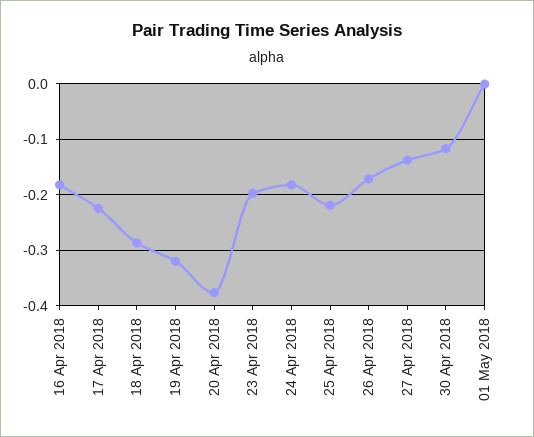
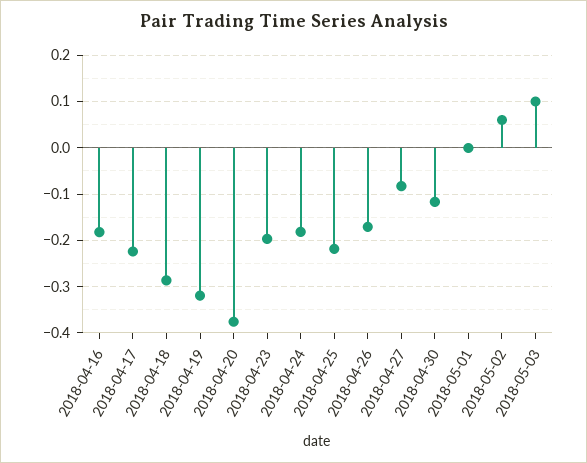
27 Apr 2018: -0.14 -> -0.08
2018-05-02: none -> 0.06
2018-05-03: none -> 0.1

